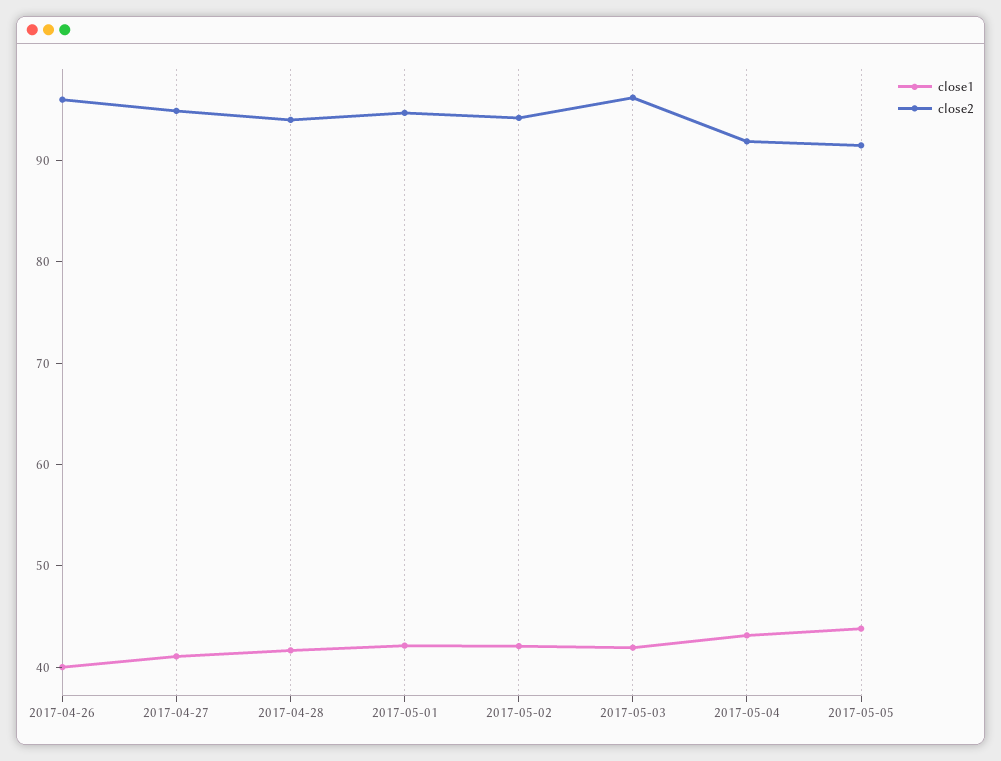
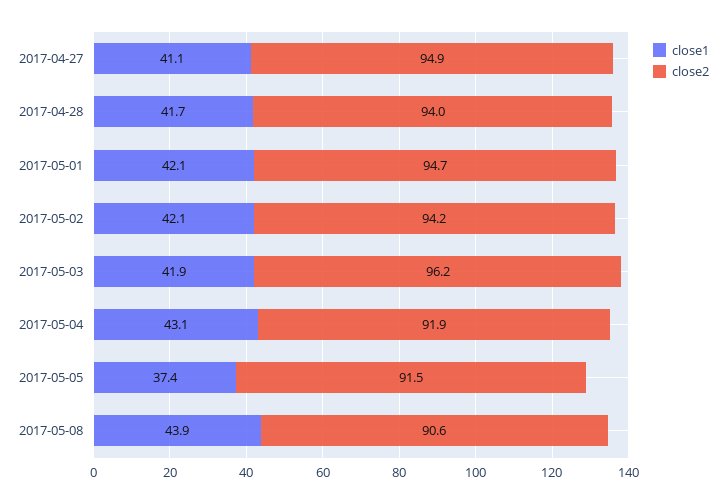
close1, 2017-04-26: 40 -> none
close2, 2017-04-26: 96 -> none
close1, 2017-05-05: 44 -> 37.4
close1, 2017-05-08: none -> 43.9
close2, 2017-05-08: none -> 90.6

